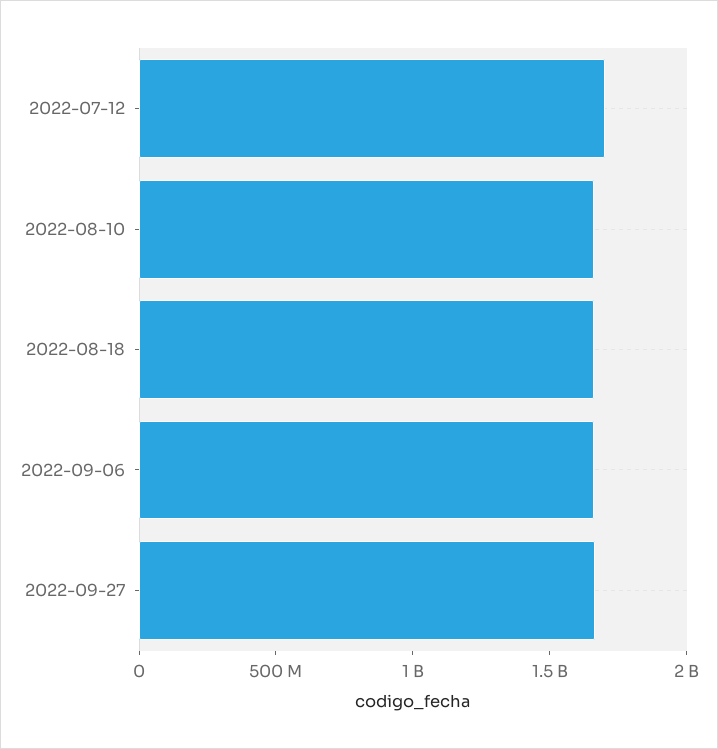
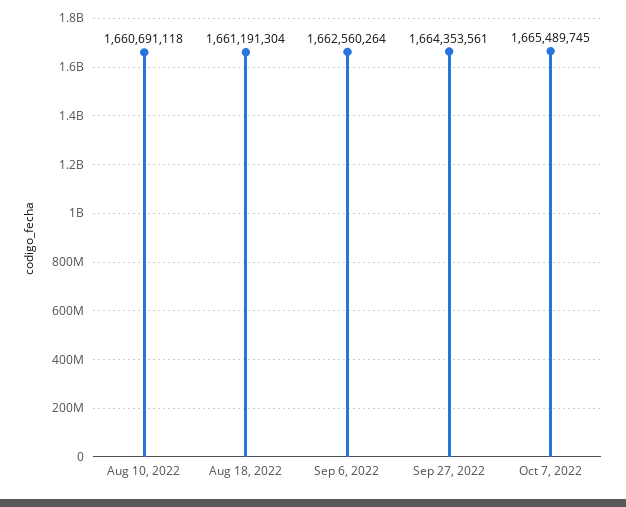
2022-07-12: 1700000000 -> none
Oct 7, 2022: none -> 1665489745

